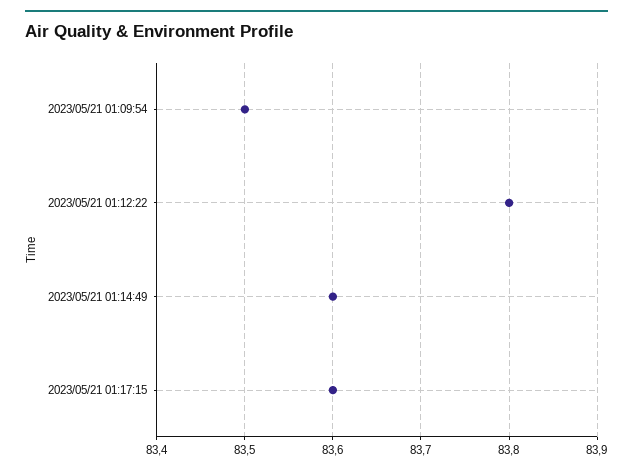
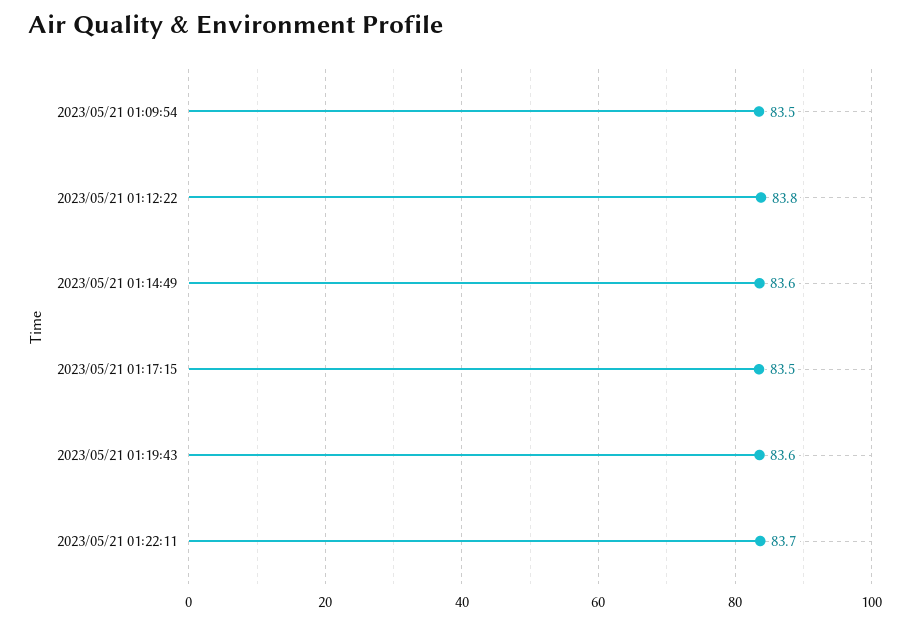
2023/05/21 01:17:15: 83.6 -> 83.5
2023/05/21 01:19:43: none -> 83.6
2023/05/21 01:22:11: none -> 83.7

